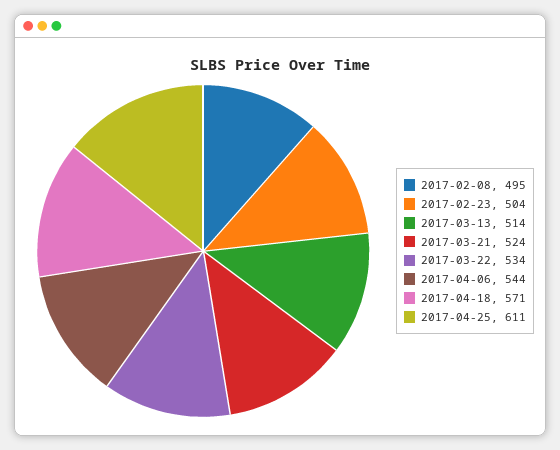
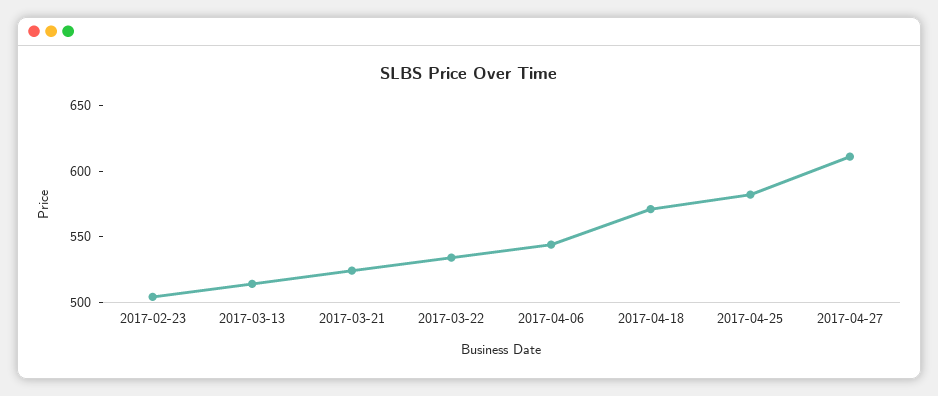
2017-02-08: 495 -> none
2017-04-25: 611 -> 580
2017-04-27: none -> 610

